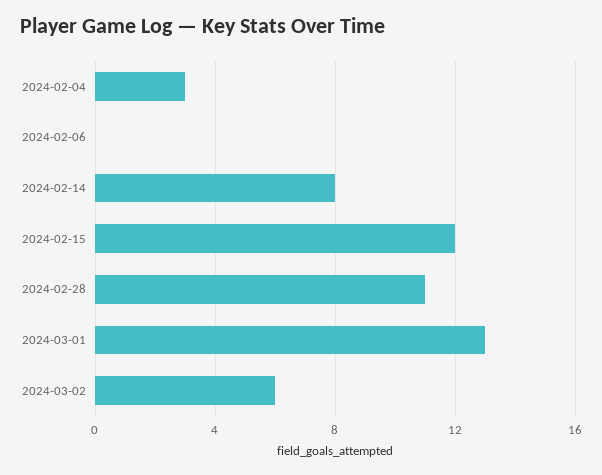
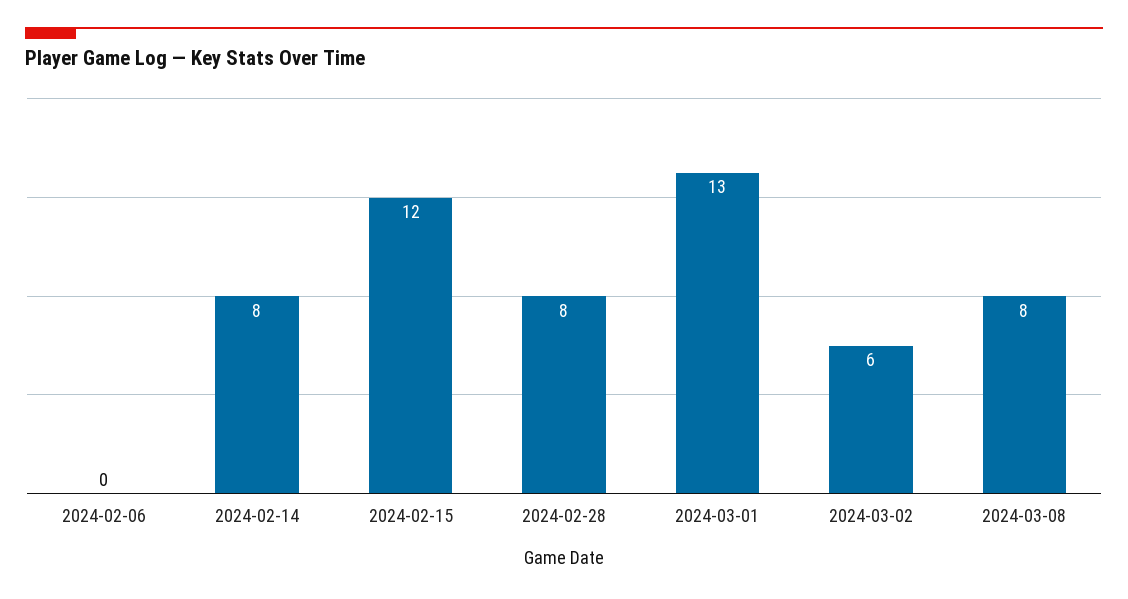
2024-02-04: 3 -> none
2024-02-28: 11 -> 8
2024-03-08: none -> 8

